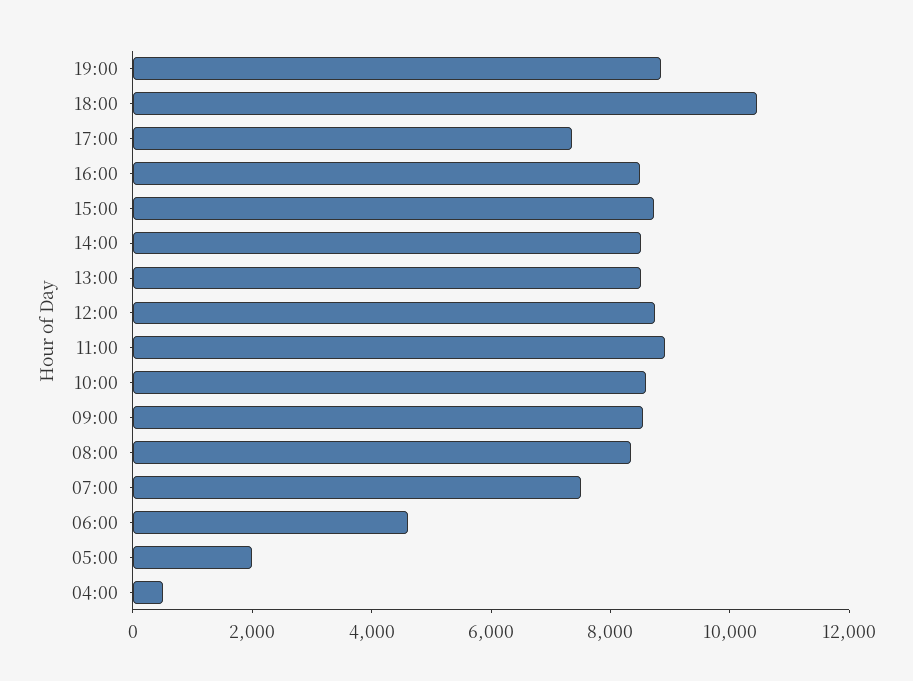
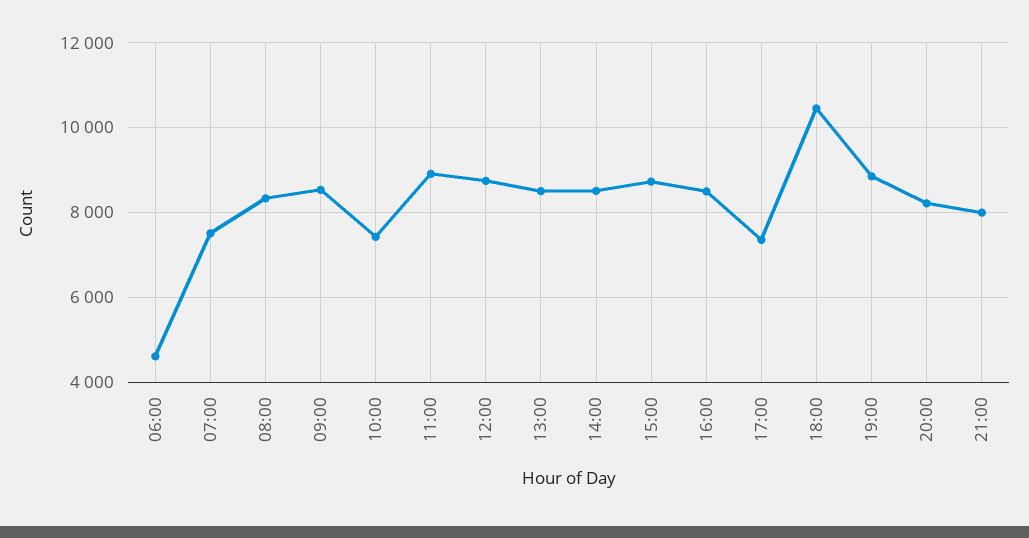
10:00: 8500 -> 7400
05:00: 2000 -> none
04:00: 500 -> none
20:00: none -> 8200
21:00: none -> 8000

